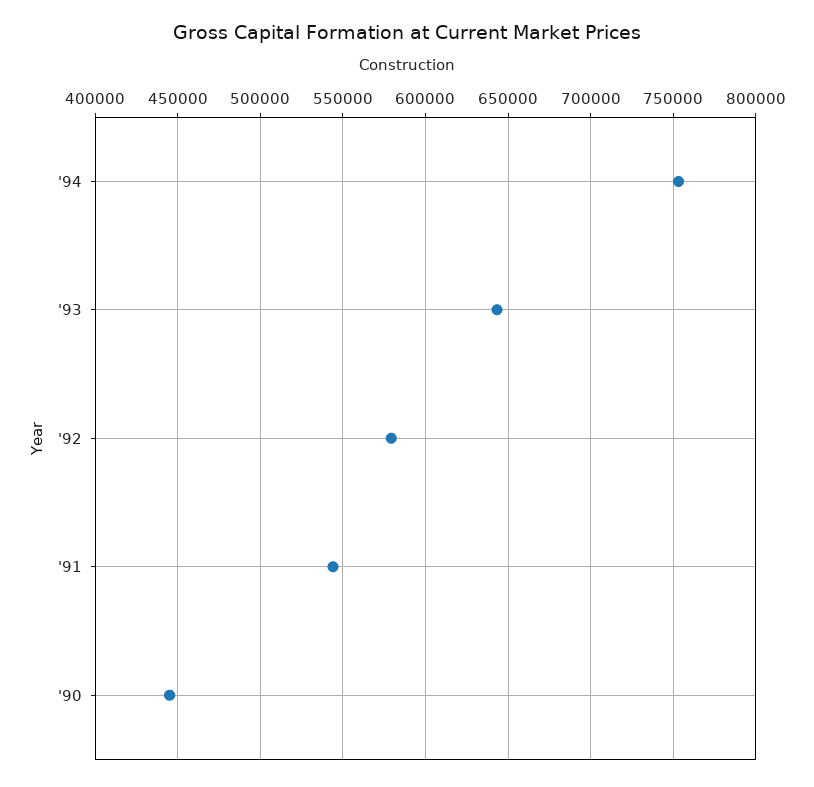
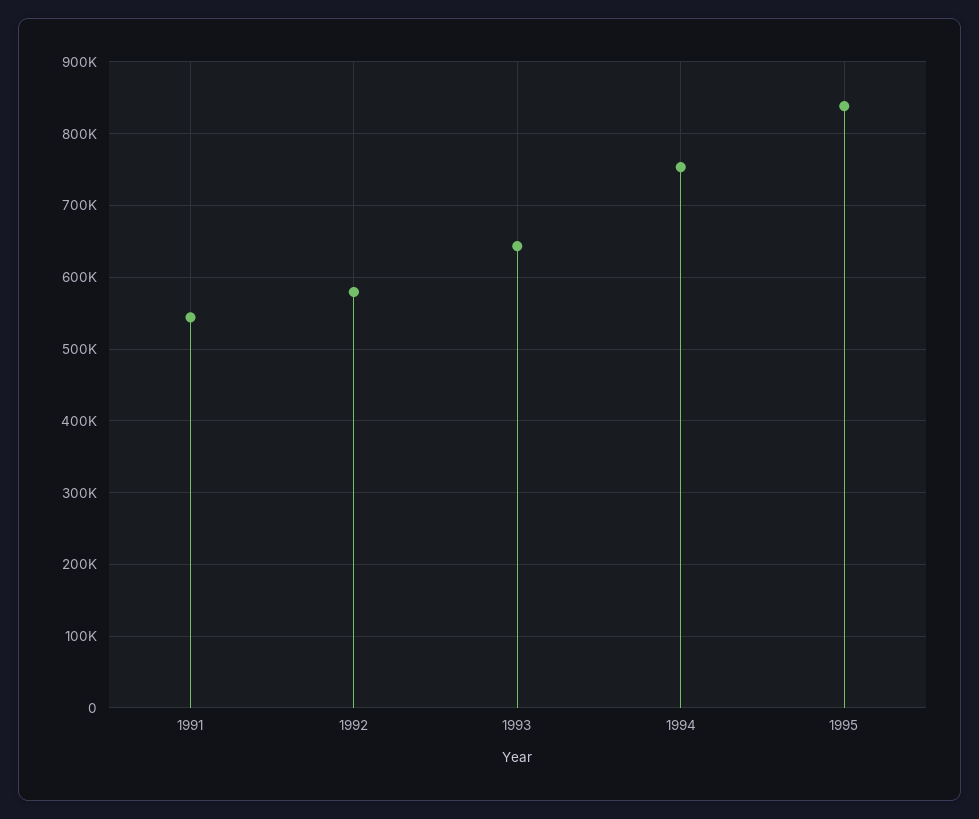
'90: 445000 -> none
1995: none -> 840000

